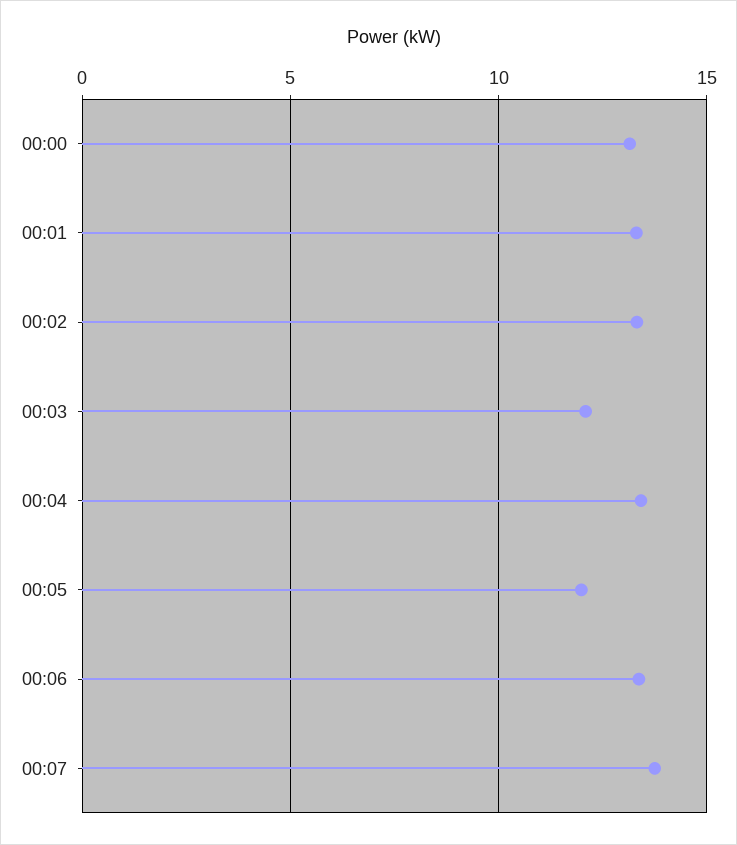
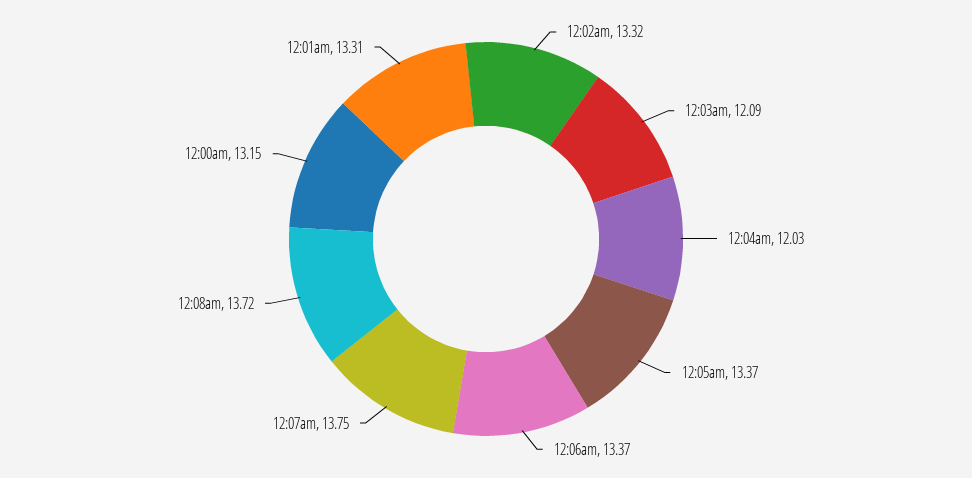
00:04: 13.5 -> 12.03
00:05: 12 -> 13.37
12:08am: none -> 13.72

